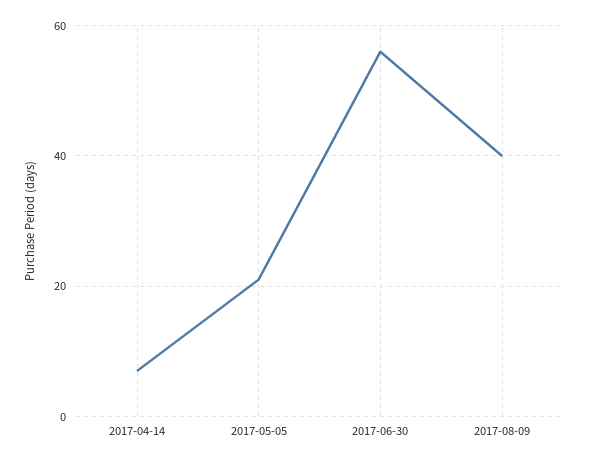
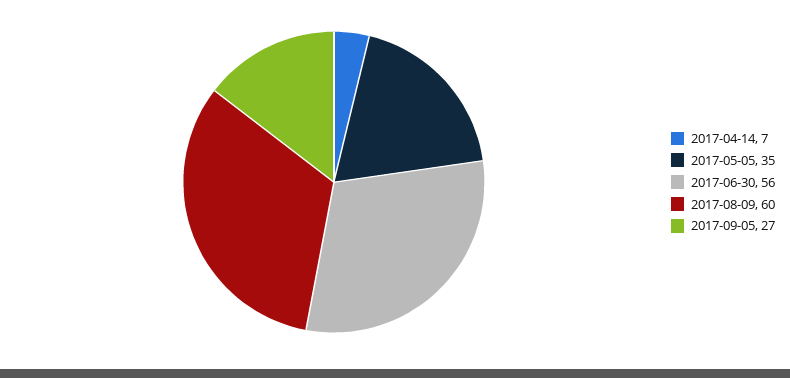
2017-05-05: 20 -> 35
2017-08-09: 40 -> 60
2017-09-05: none -> 27

